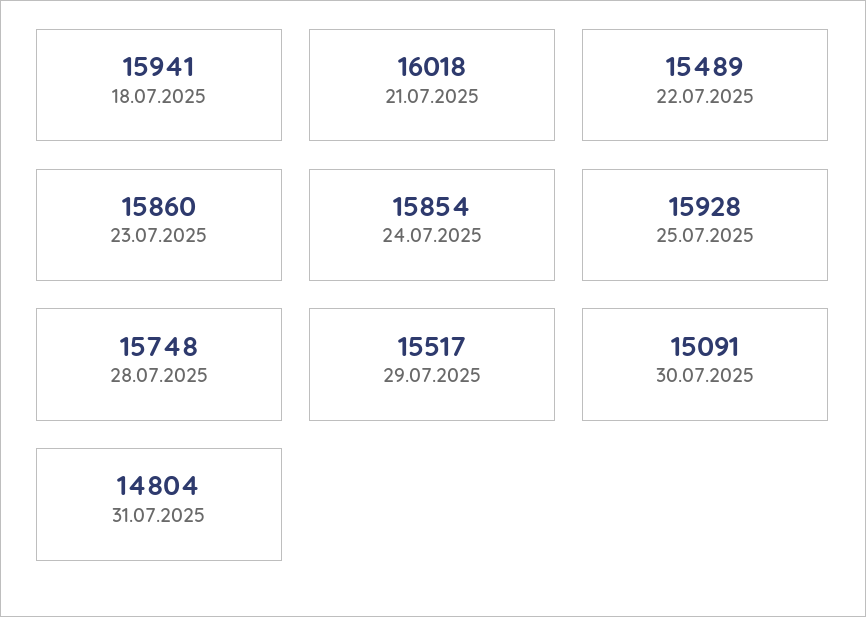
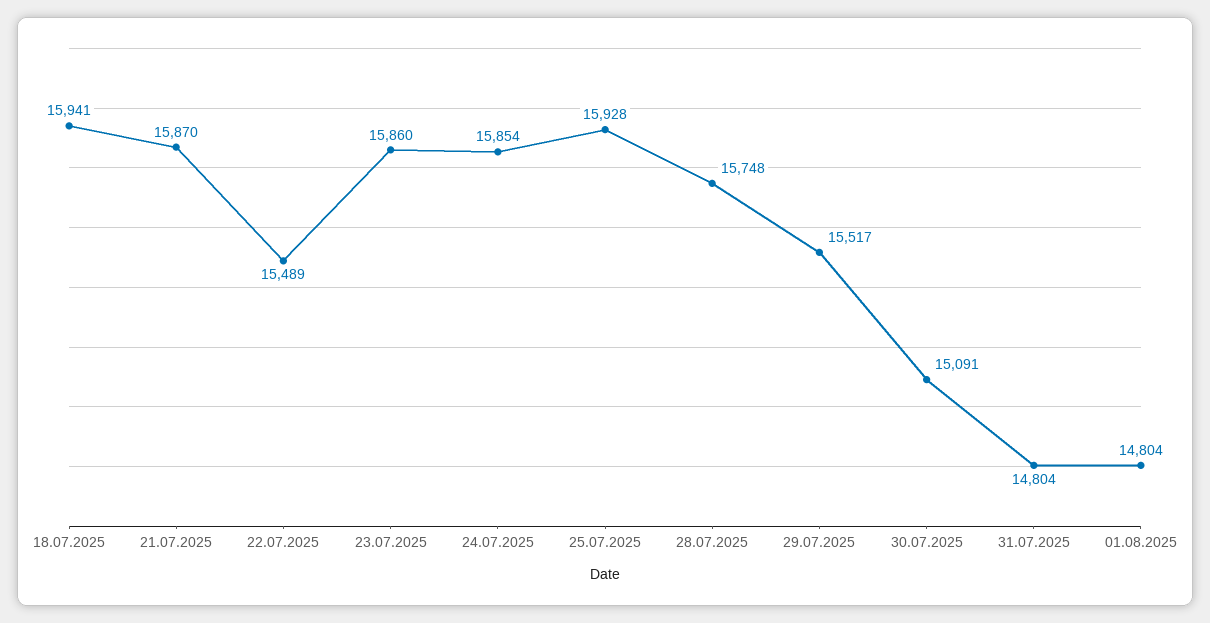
21.07.2025: 16018 -> 15870
01.08.2025: none -> 14804

